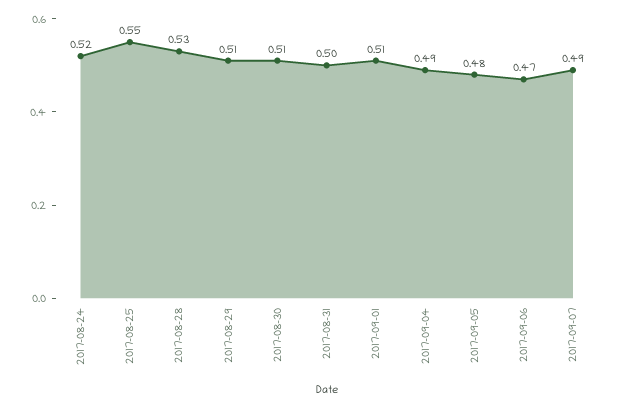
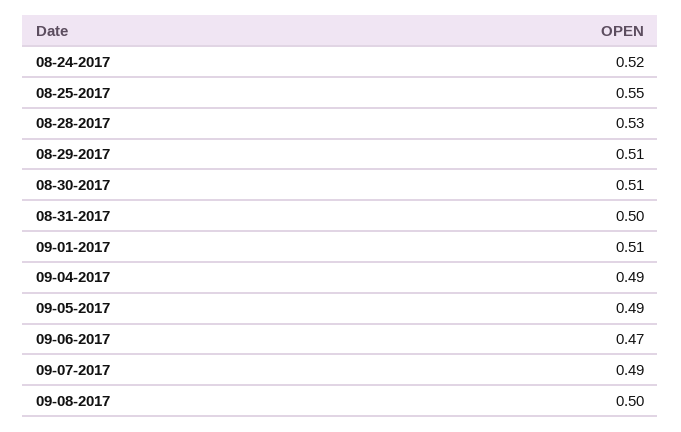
2017-09-05: 0.48 -> 0.49
09-08-2017: none -> 0.5

